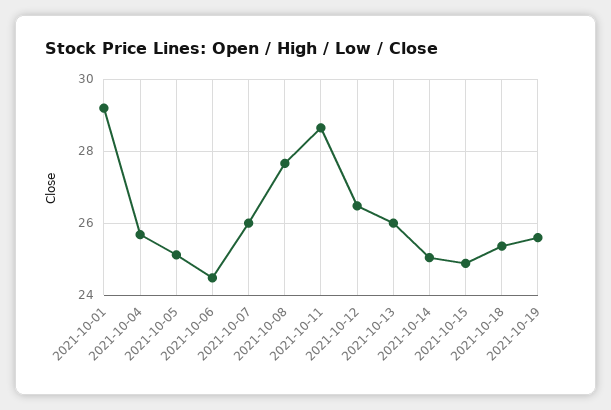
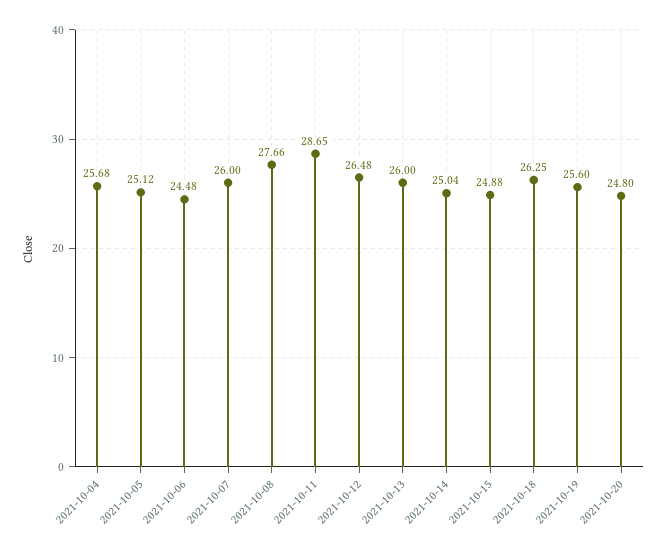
2021-10-01: 29.2 -> none
2021-10-18: 25.4 -> 26.25
2021-10-20: none -> 24.8

